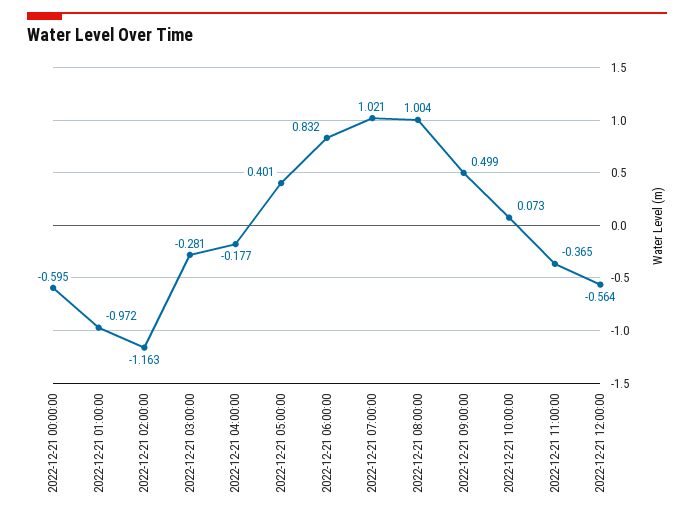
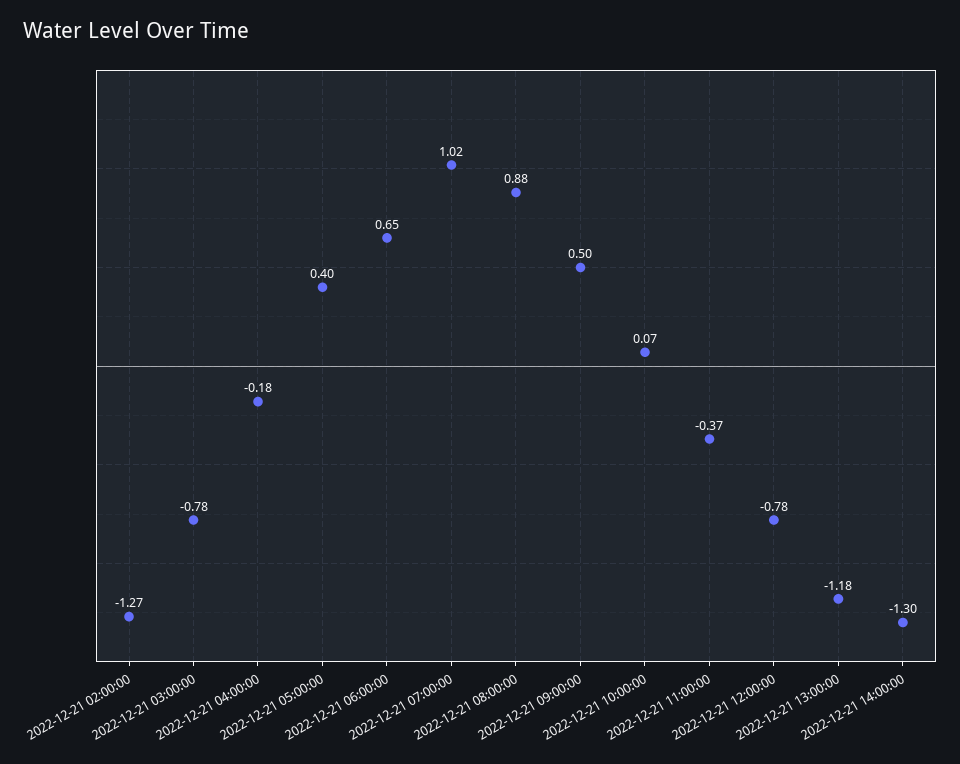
2022-12-21 00:00:00: -0.595 -> none
2022-12-21 01:00:00: -0.972 -> none
2022-12-21 02:00:00: -1.163 -> -1.27
2022-12-21 03:00:00: -0.281 -> -0.78
2022-12-21 06:00:00: 0.832 -> 0.65
2022-12-21 08:00:00: 1.004 -> 0.88
2022-12-21 12:00:00: -0.564 -> -0.78
2022-12-21 13:00:00: none -> -1.18
2022-12-21 14:00:00: none -> -1.3

